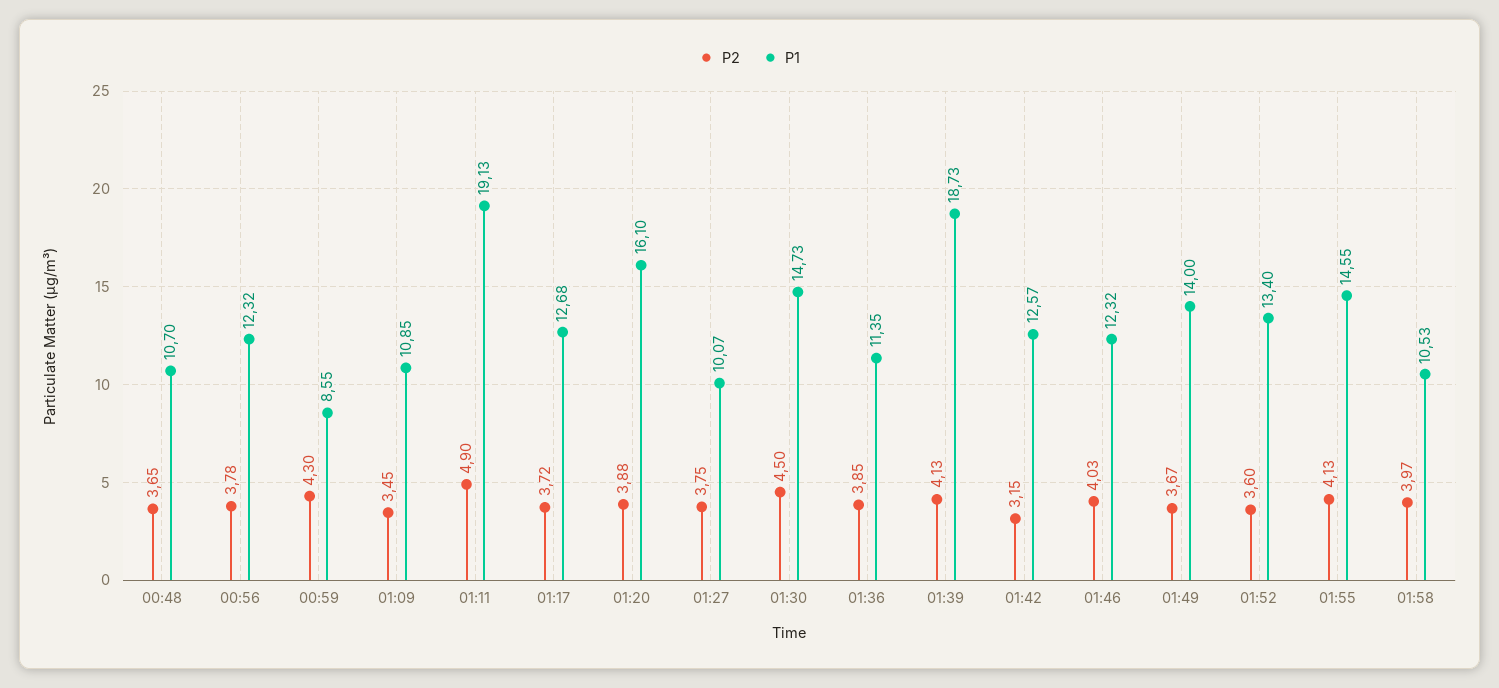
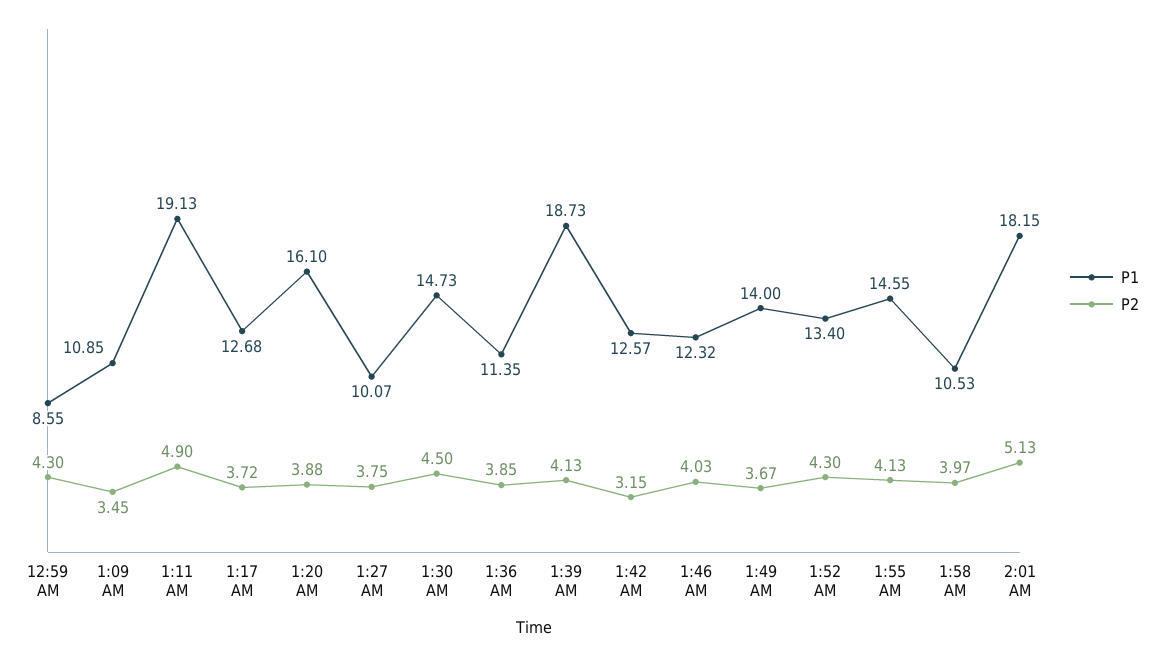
P2, 00:48: 3.65 -> none
P1, 00:48: 10.7 -> none
P2, 00:56: 3.78 -> none
P1, 00:56: 12.32 -> none
P2, 01:52: 3.6 -> 4.3
P1, 2:01 AM: none -> 18.15
P2, 2:01 AM: none -> 5.13

